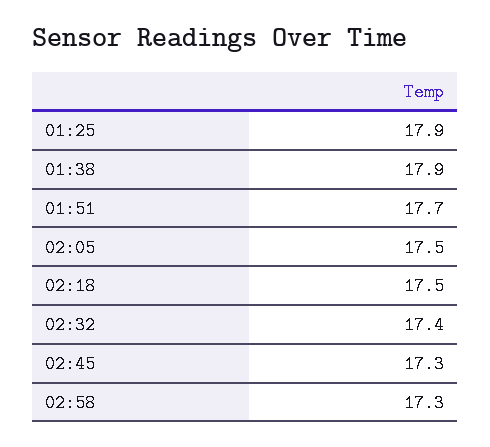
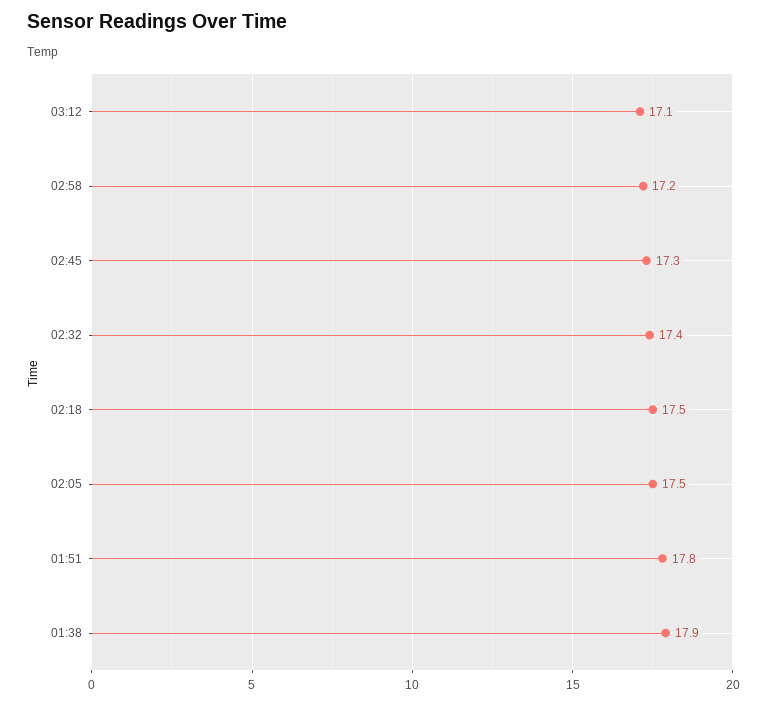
01:25: 17.9 -> none
01:51: 17.7 -> 17.8
02:58: 17.3 -> 17.2
03:12: none -> 17.1

